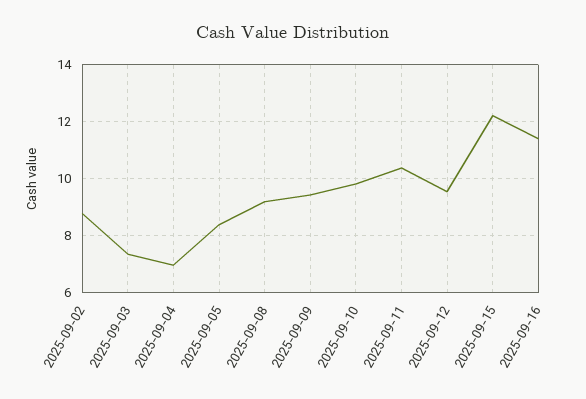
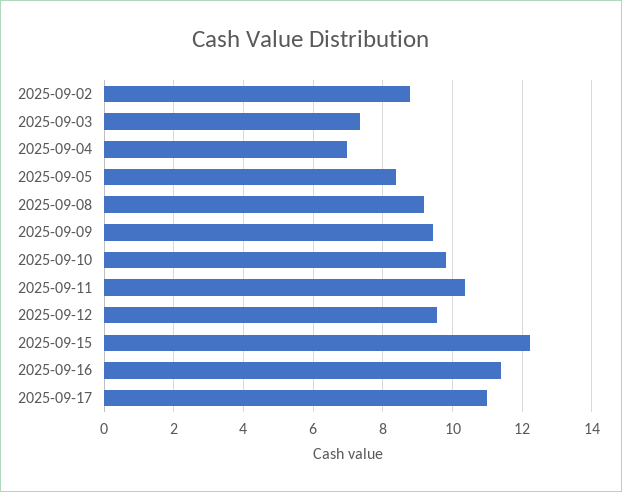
2025-09-17: none -> 11

